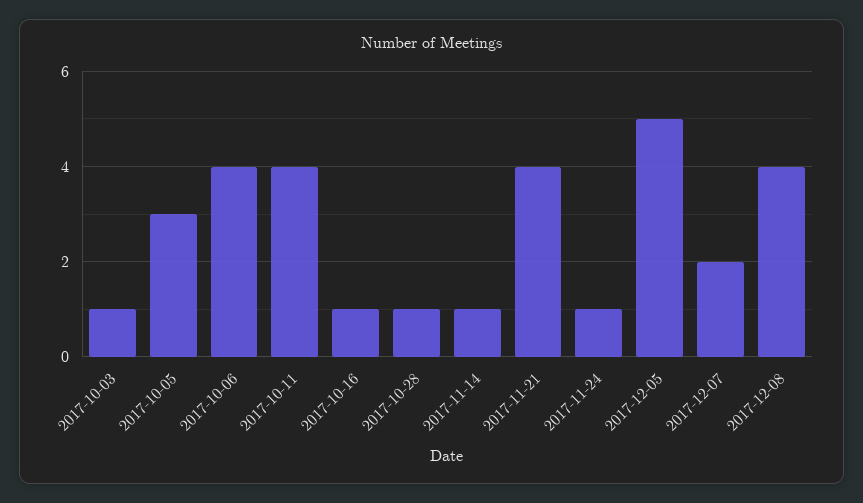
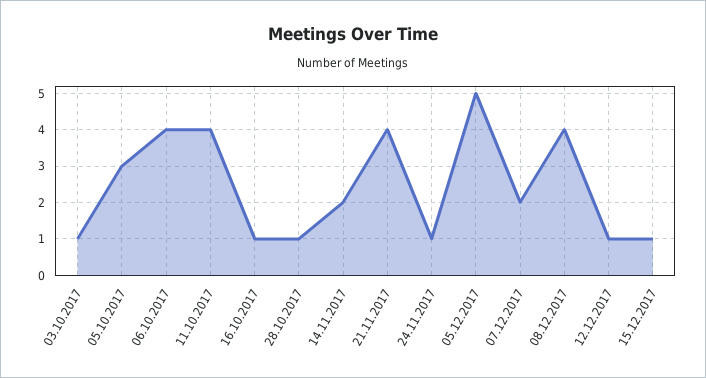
2017-11-14: 1 -> 2
12.12.2017: none -> 1
15.12.2017: none -> 1

